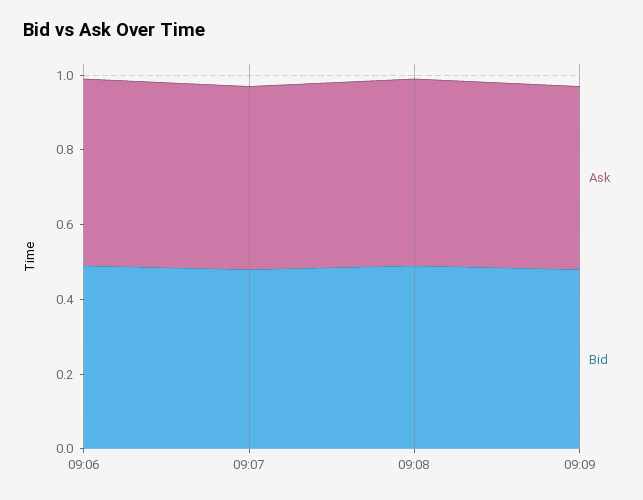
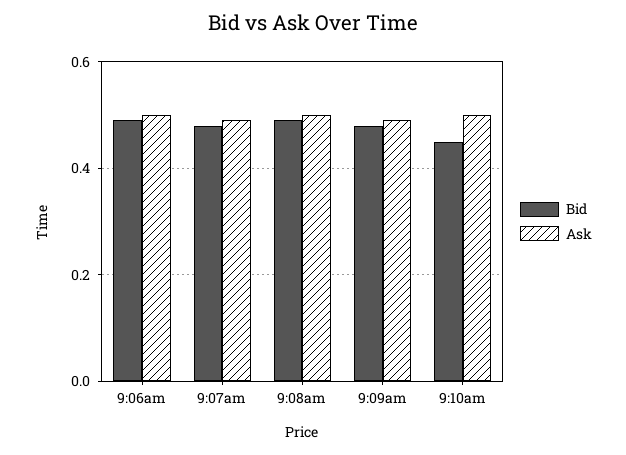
Bid, 9:10am: none -> 0.45
Ask, 9:10am: none -> 0.5

